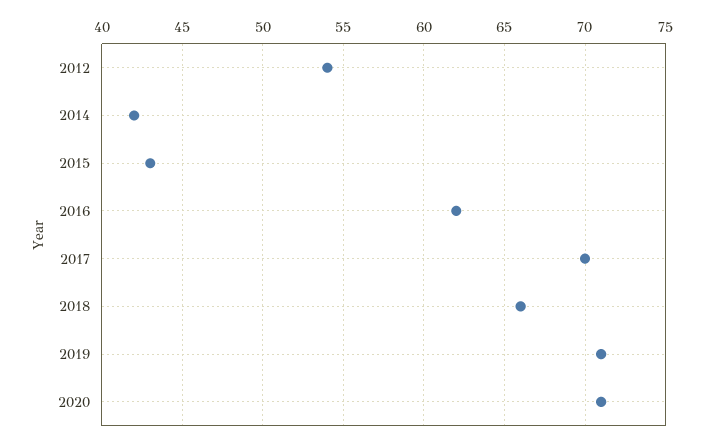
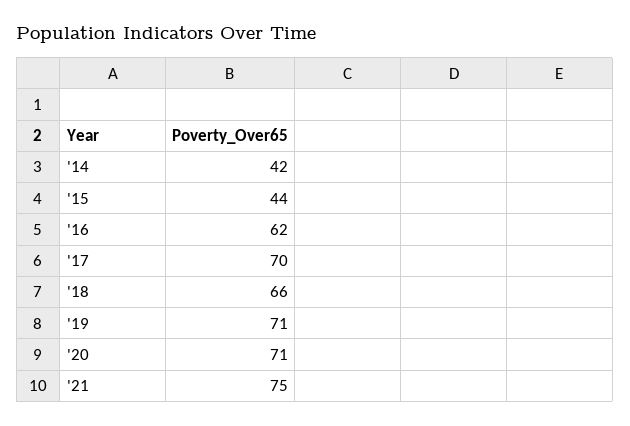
2012: 54 -> none
2015: 43 -> 44
'21: none -> 75

